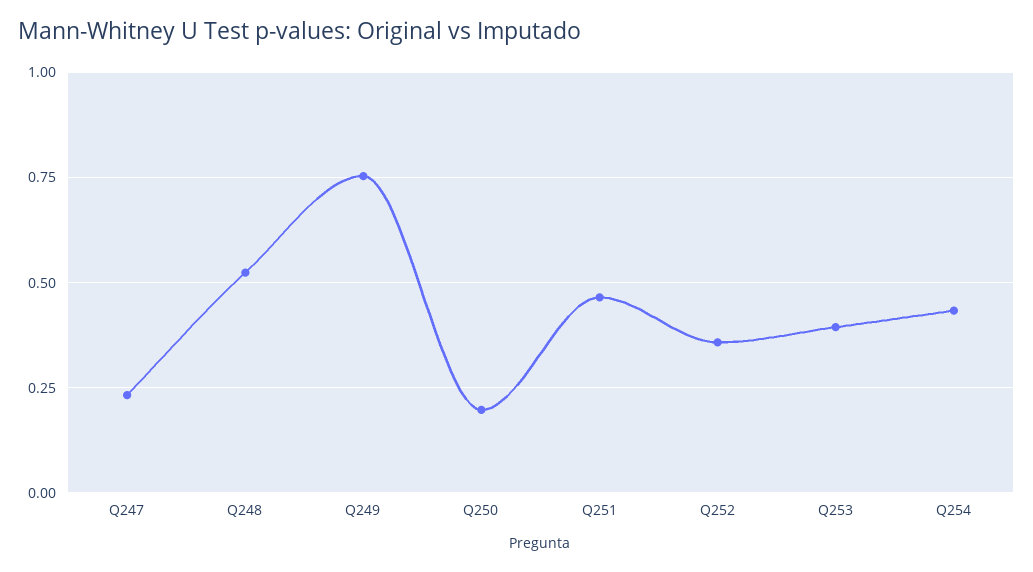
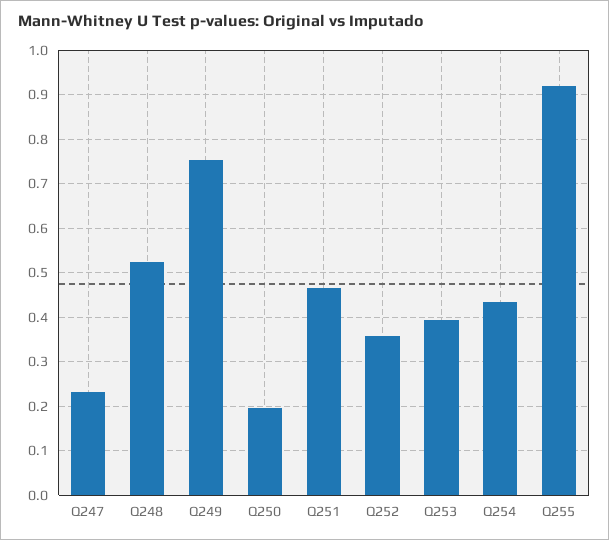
Q255: none -> 0.92

